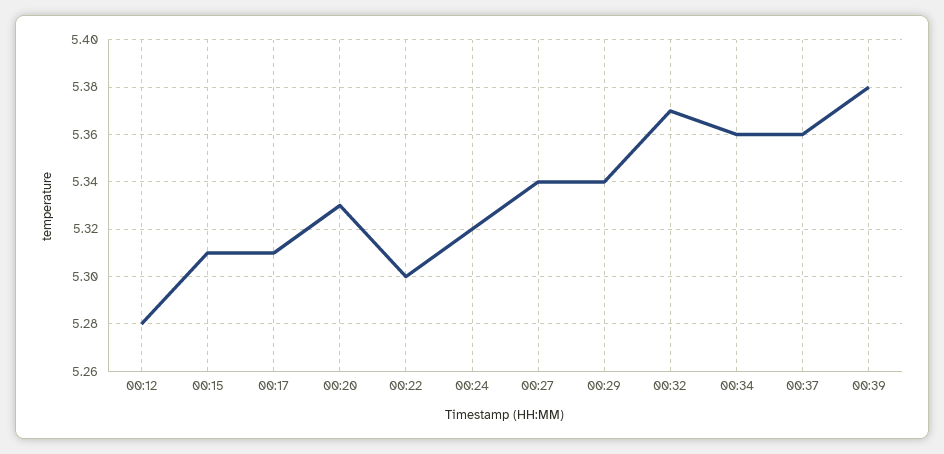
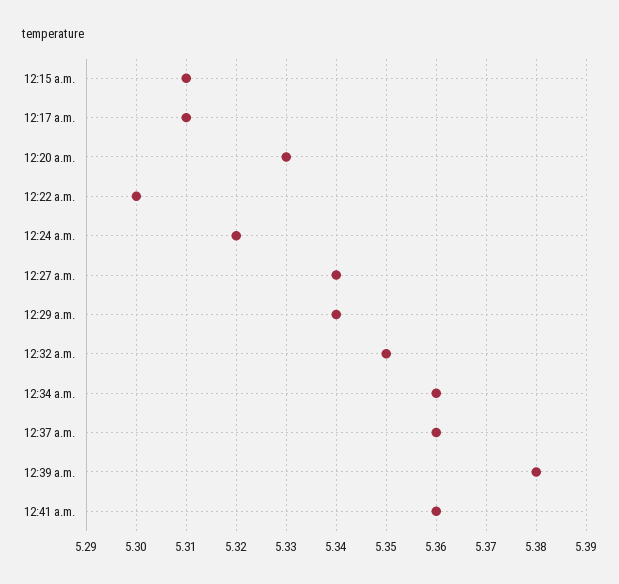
00:12: 5.28 -> none
00:32: 5.37 -> 5.35
12:41 a.m.: none -> 5.36

